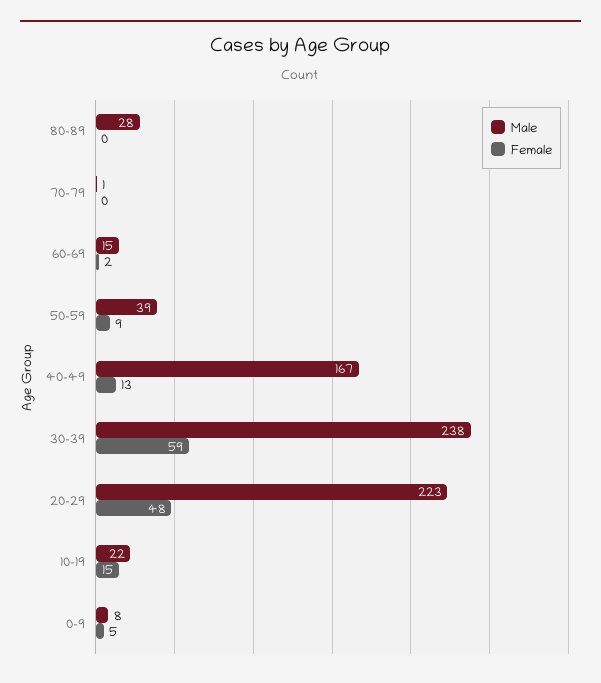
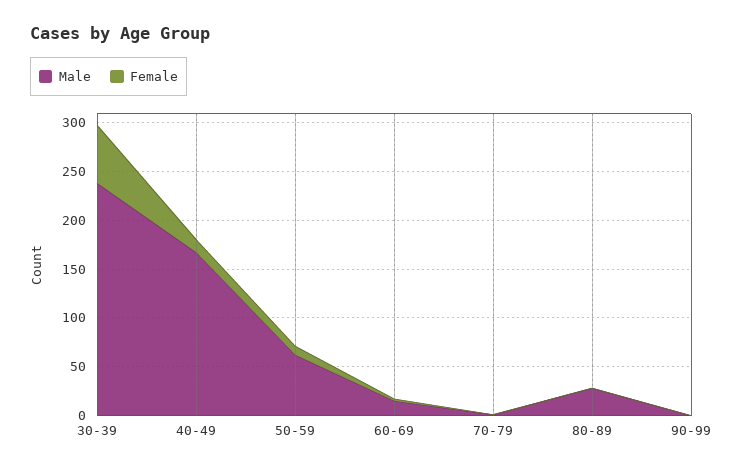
Male, 50-59: 39 -> 60
Male, 20-29: 223 -> none
Female, 20-29: 48 -> none
Male, 10-19: 22 -> none
Female, 10-19: 15 -> none
Male, 0-9: 8 -> none
Female, 0-9: 5 -> none
Male, 90-99: none -> 0
Female, 90-99: none -> 0

